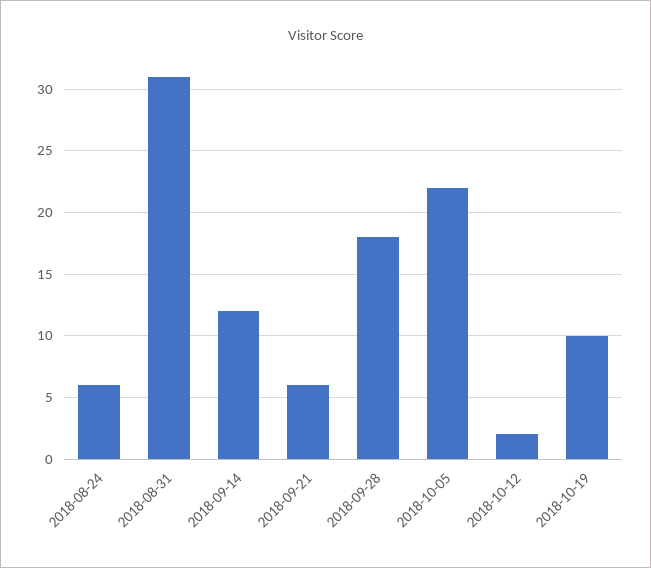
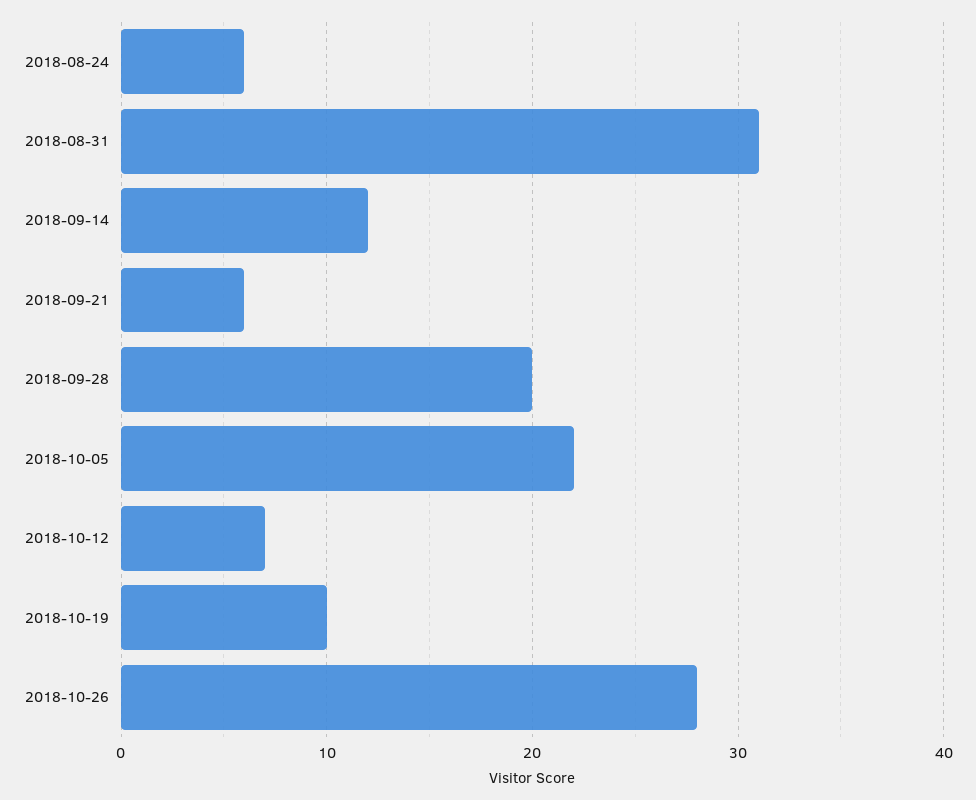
2018-09-28: 18 -> 20
2018-10-12: 2 -> 7
2018-10-26: none -> 28

